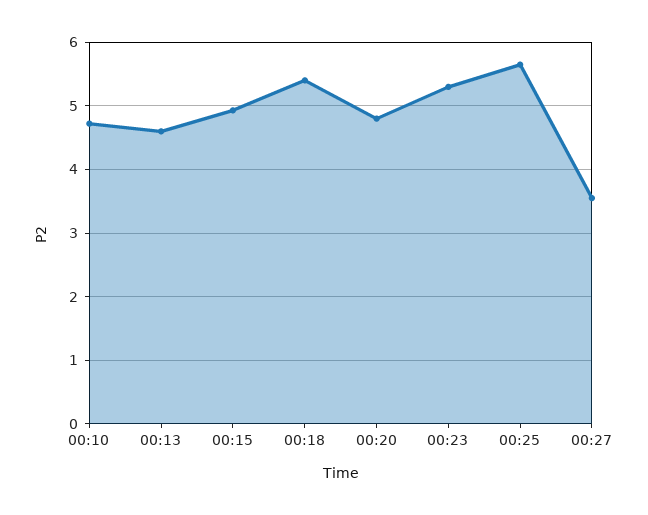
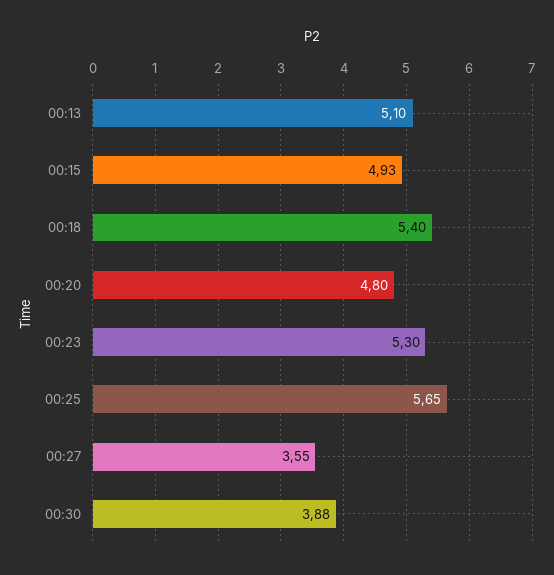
00:10: 4.7 -> none
00:13: 4.6 -> 5.1
00:30: none -> 3.88

